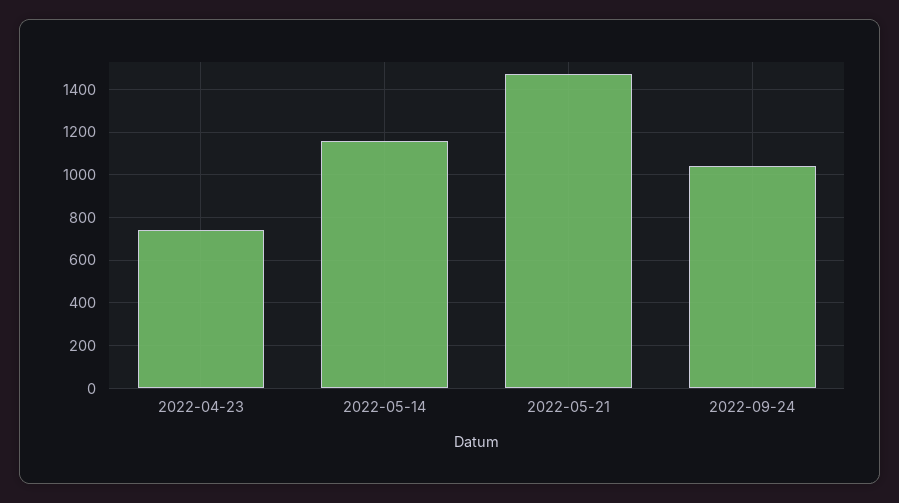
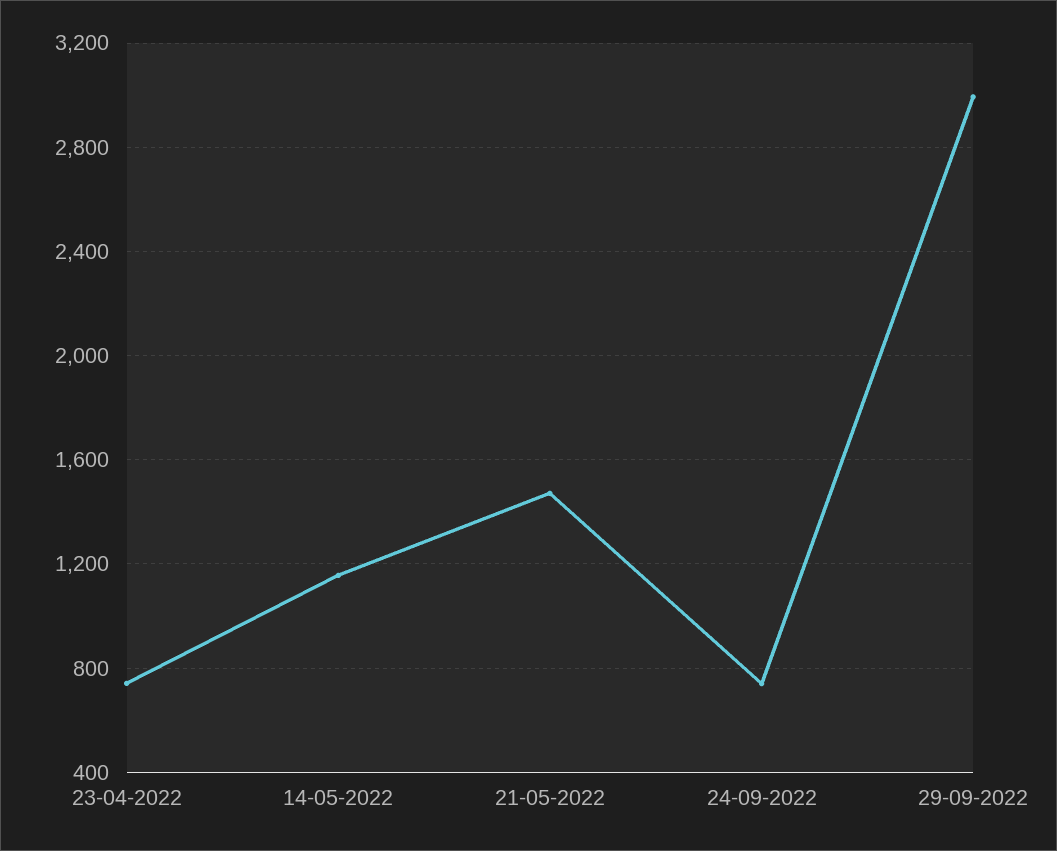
2022-09-24: 1050 -> 750
29-09-2022: none -> 3000

